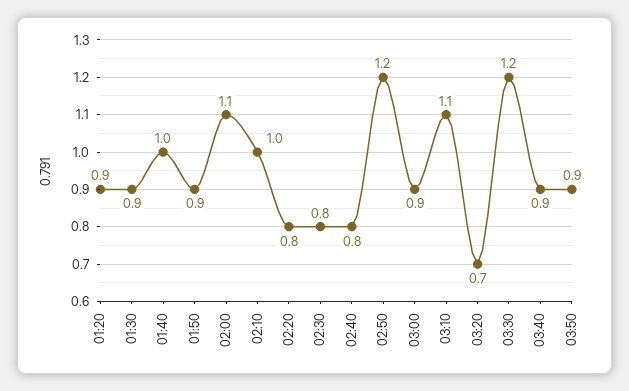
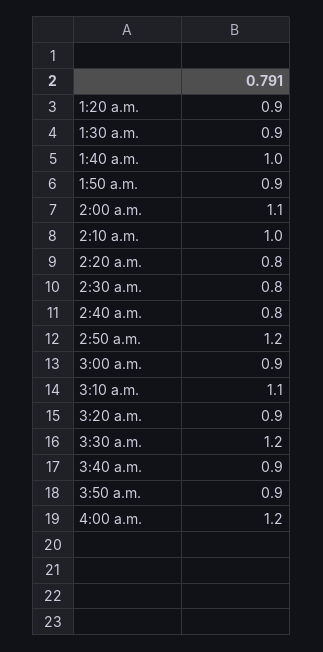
03:20: 0.7 -> 0.9
4:00 a.m.: none -> 1.2

